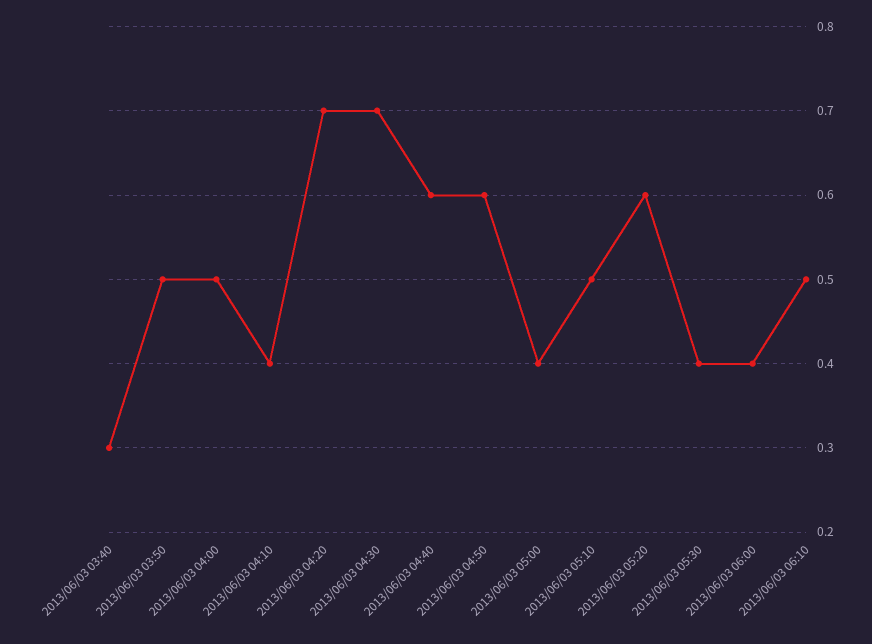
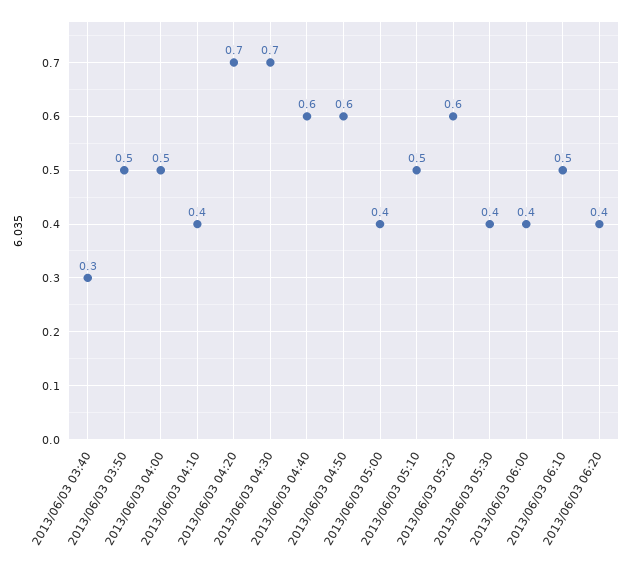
2013/06/03 06:20: none -> 0.4

